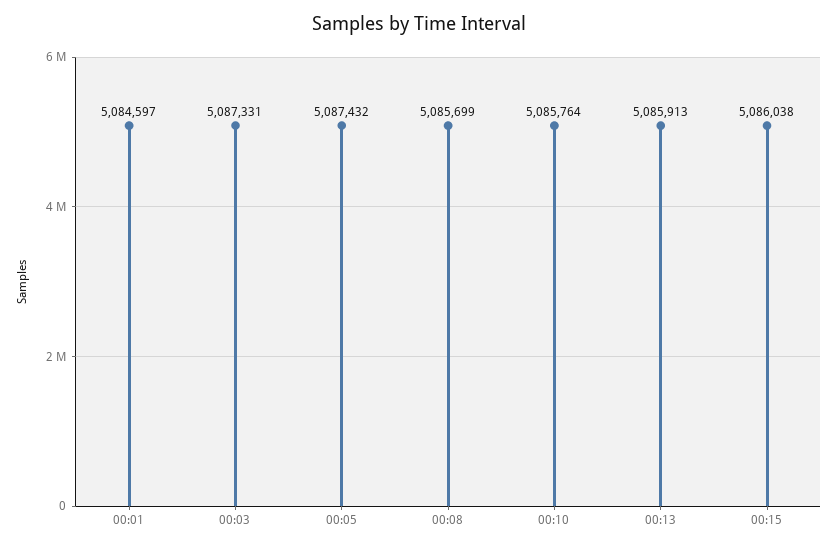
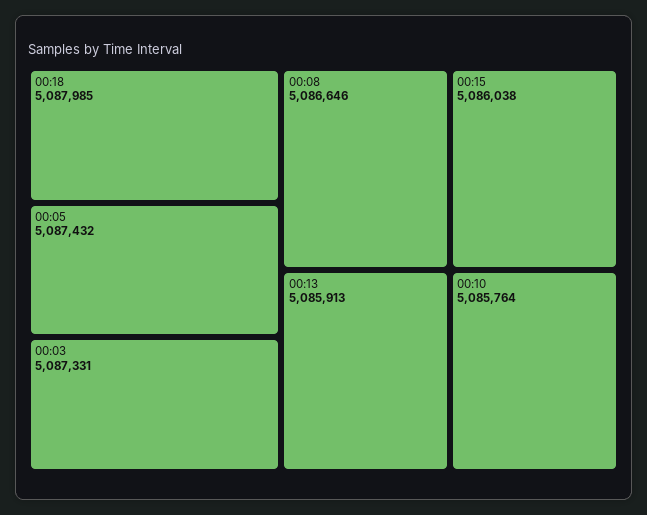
00:01: 5084597 -> none
00:08: 5085699 -> 5086646
00:18: none -> 5087985

